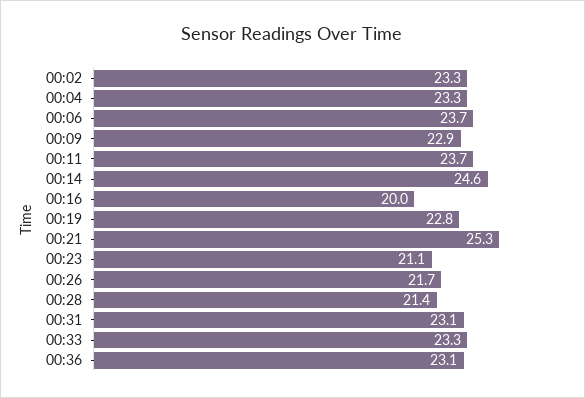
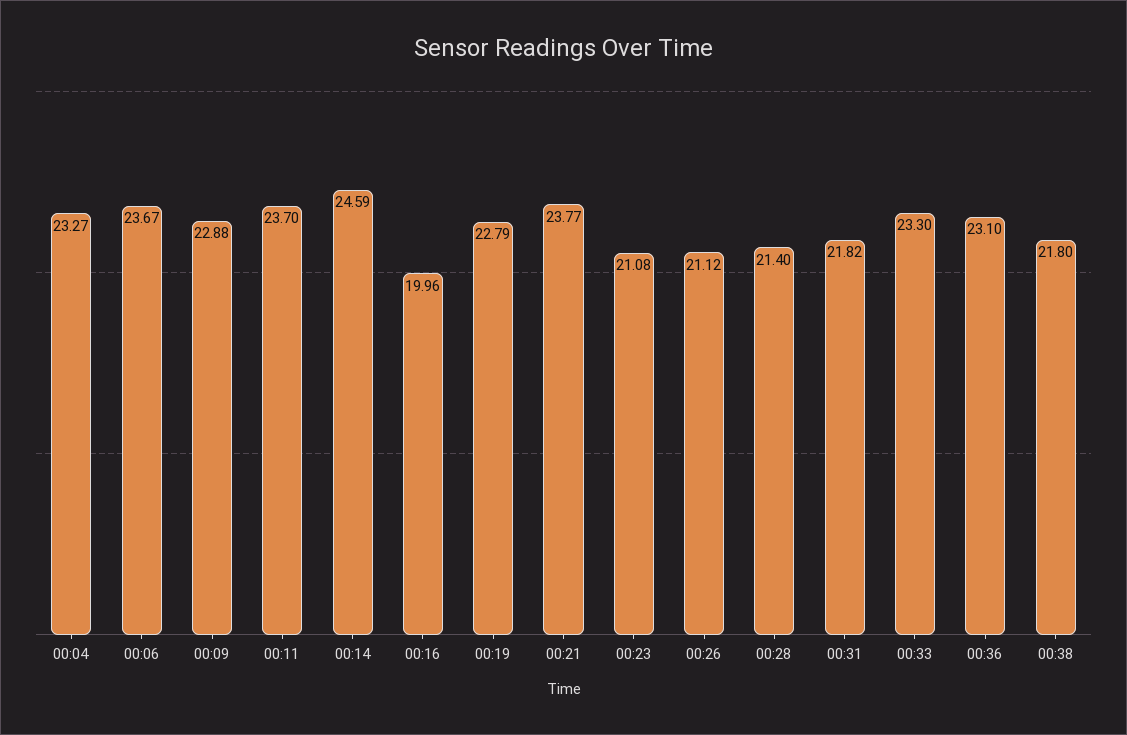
00:02: 23.3 -> none
00:21: 25.3 -> 23.77
00:26: 21.7 -> 21.12
00:31: 23.1 -> 21.82
00:38: none -> 21.8

